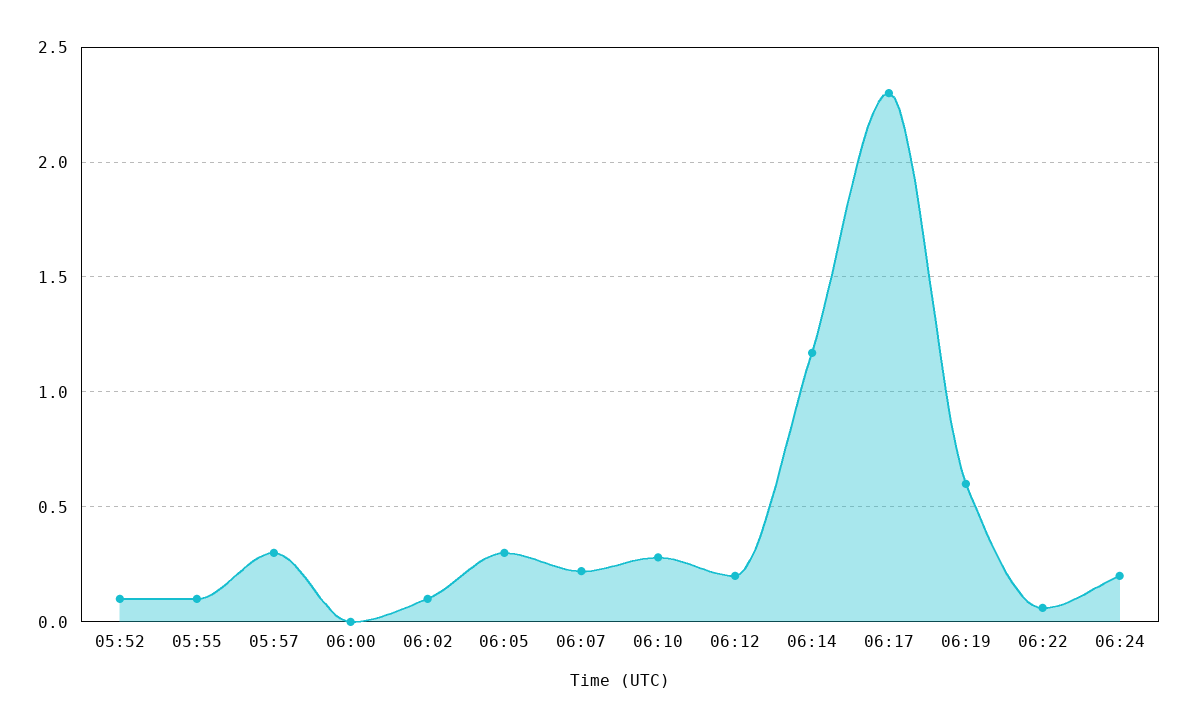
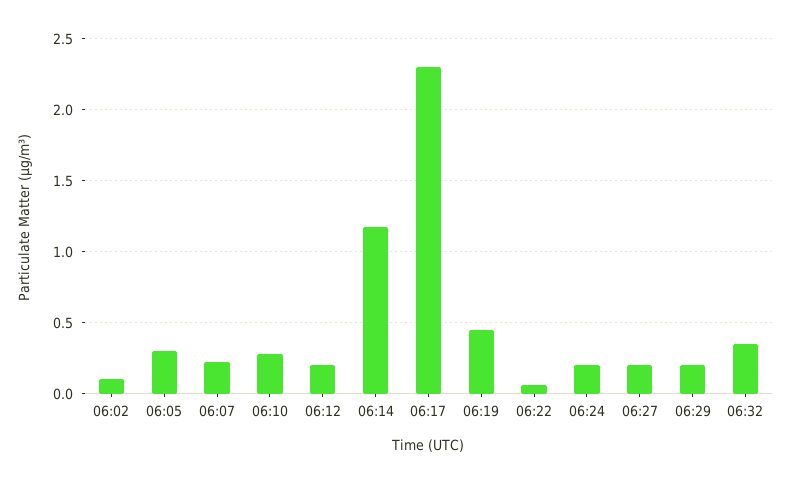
05:52: 0.1 -> none
05:55: 0.1 -> none
05:57: 0.3 -> none
06:00: 0 -> none
06:19: 0.6 -> 0.45
06:27: none -> 0.2
06:29: none -> 0.2
06:32: none -> 0.35

